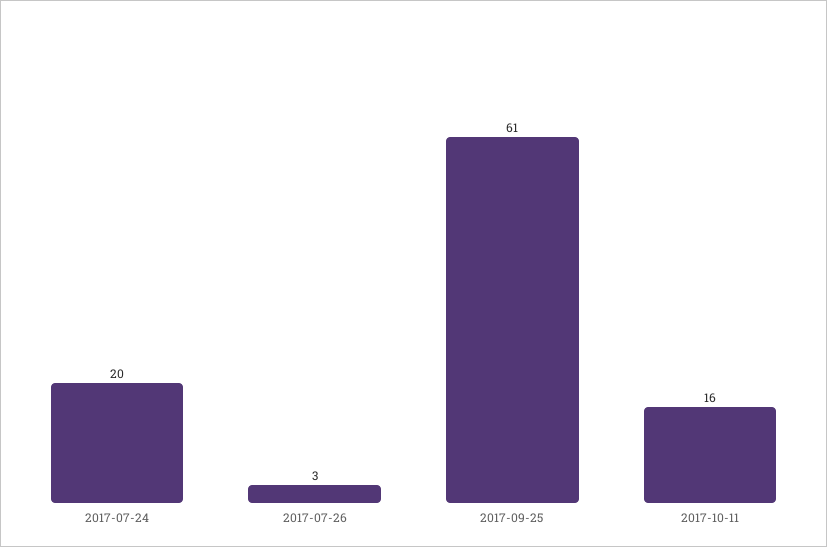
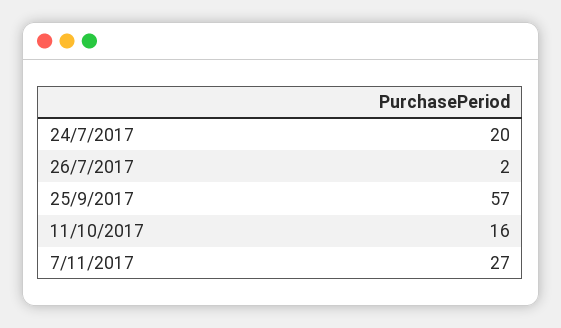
2017-07-26: 3 -> 2
2017-09-25: 61 -> 57
7/11/2017: none -> 27

